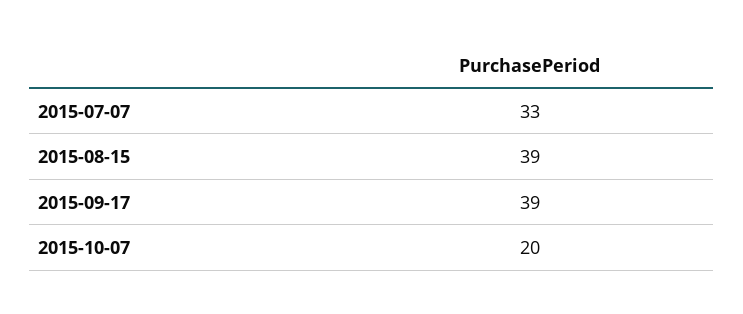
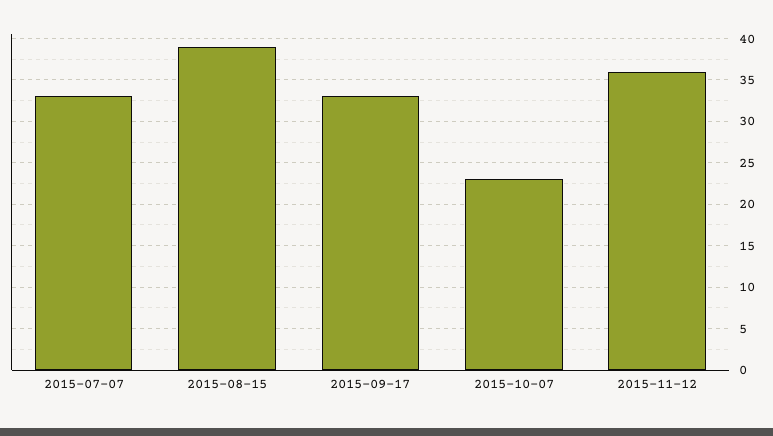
2015-09-17: 39 -> 33
2015-10-07: 20 -> 23
2015-11-12: none -> 36

